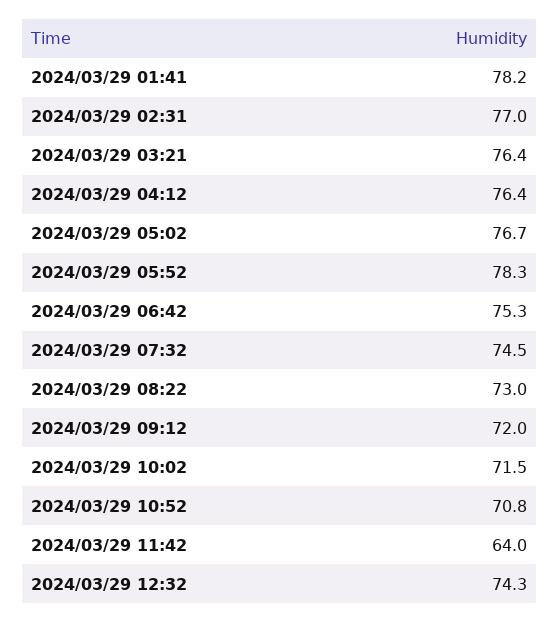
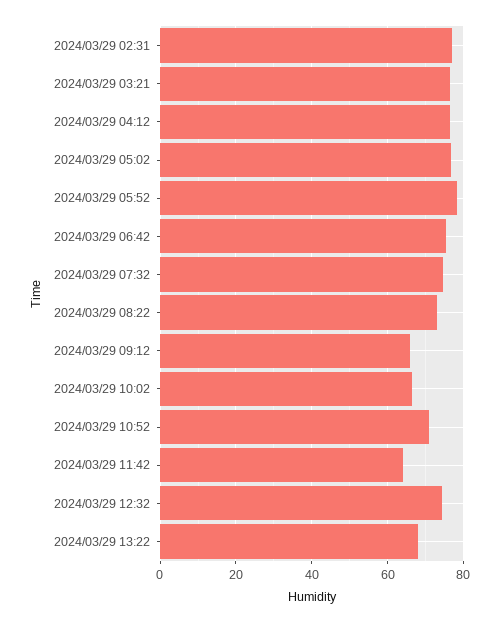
2024/03/29 01:41: 78.2 -> none
2024/03/29 09:12: 72 -> 66
2024/03/29 10:02: 71.5 -> 66
2024/03/29 13:22: none -> 68

